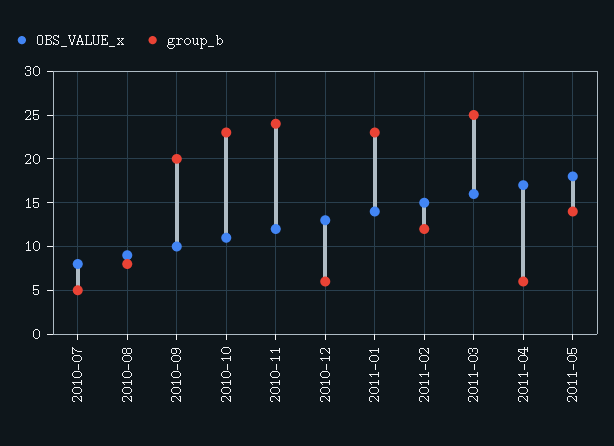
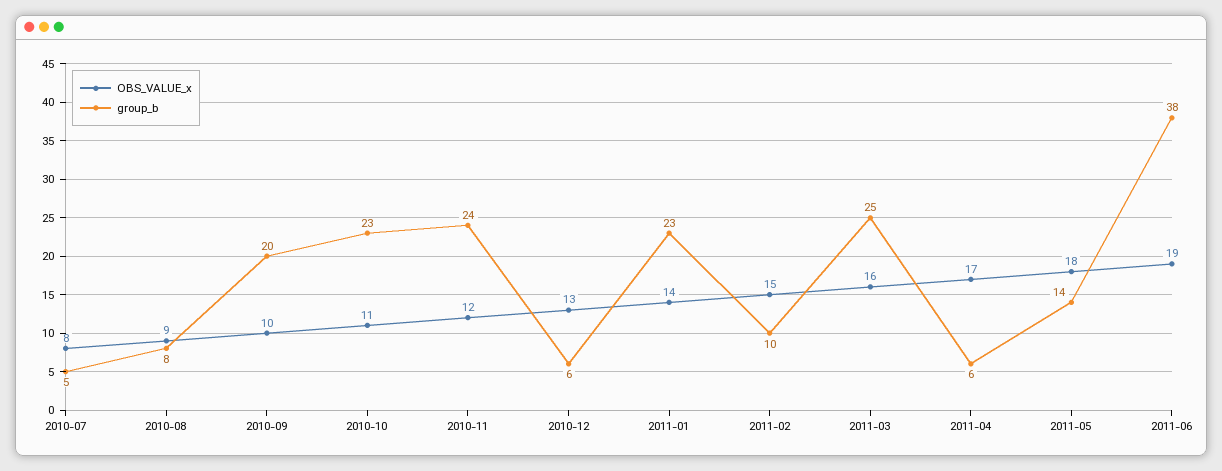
group_b, 2011-02: 12 -> 10
OBS_VALUE_x, 2011-06: none -> 19
group_b, 2011-06: none -> 38

